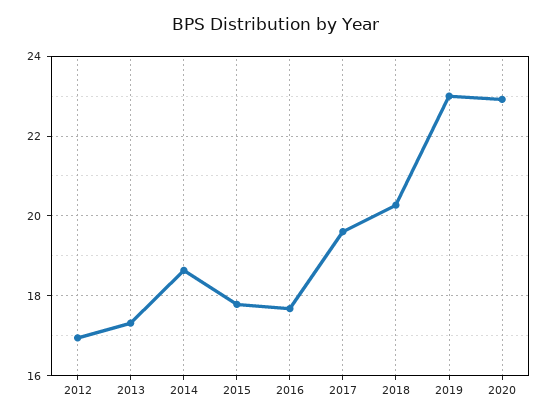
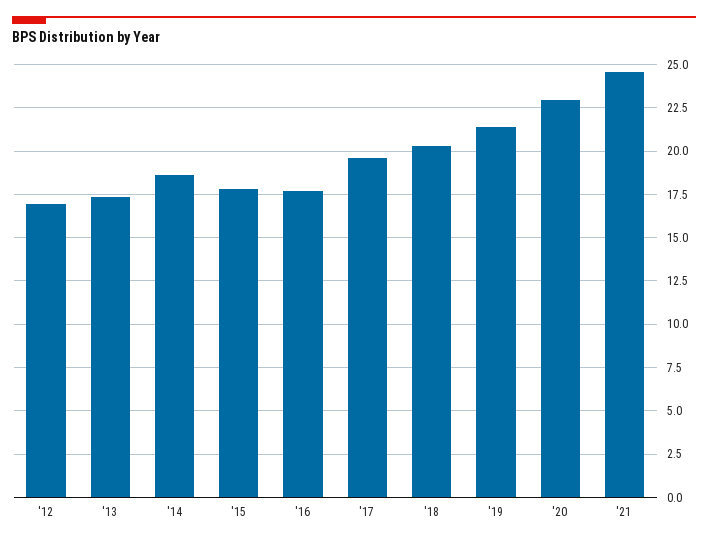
2019: 23 -> 21.5
'21: none -> 24.5

